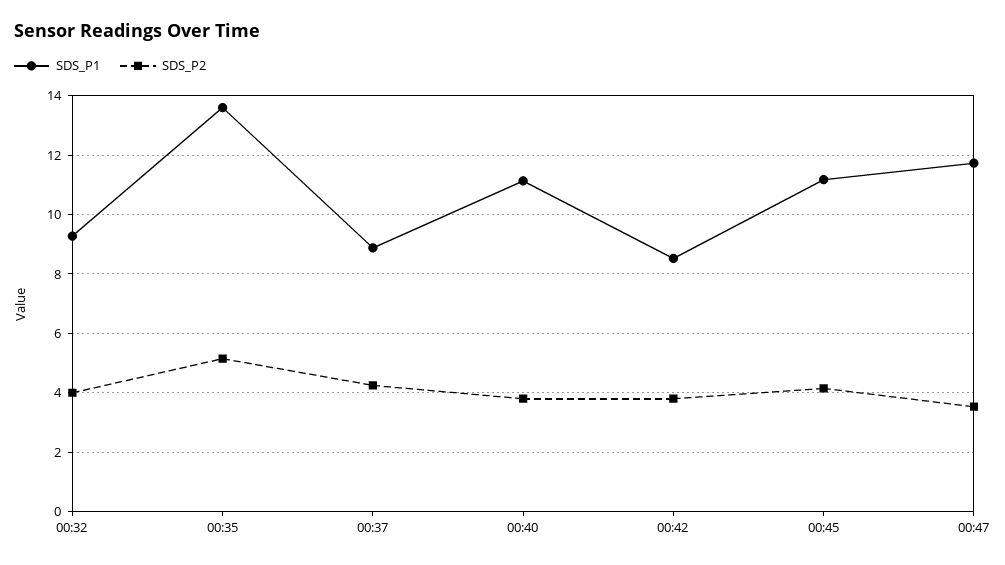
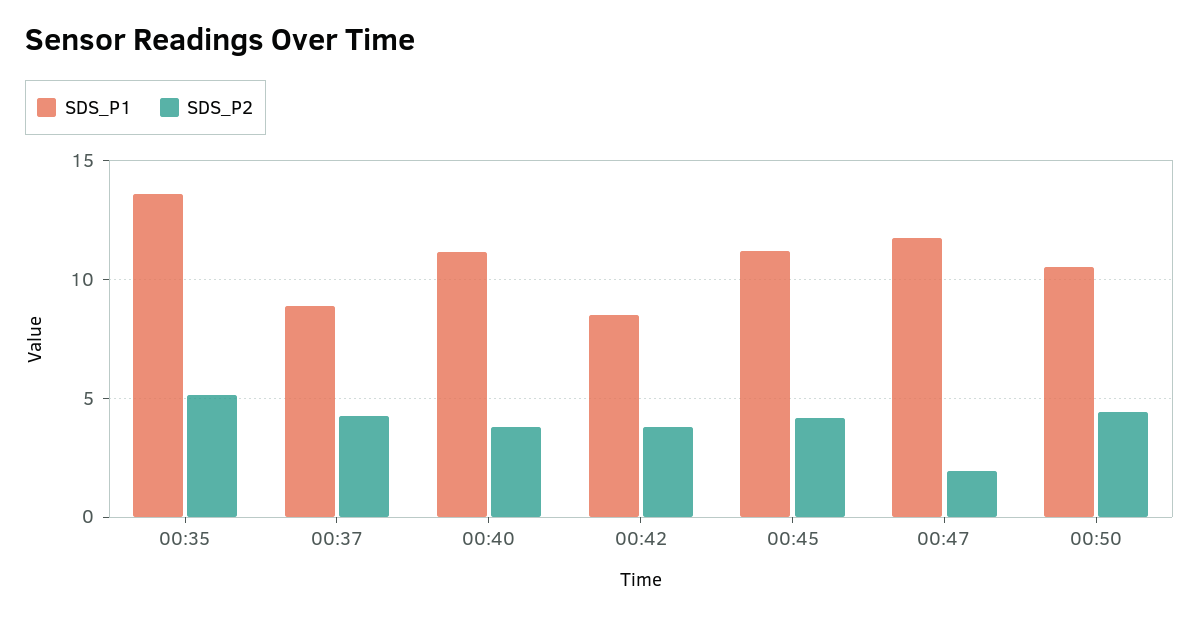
SDS_P1, 00:32: 9.25 -> none
SDS_P2, 00:32: 4 -> none
SDS_P2, 00:47: 3.5 -> 2
SDS_P1, 00:50: none -> 10.5
SDS_P2, 00:50: none -> 4.5

